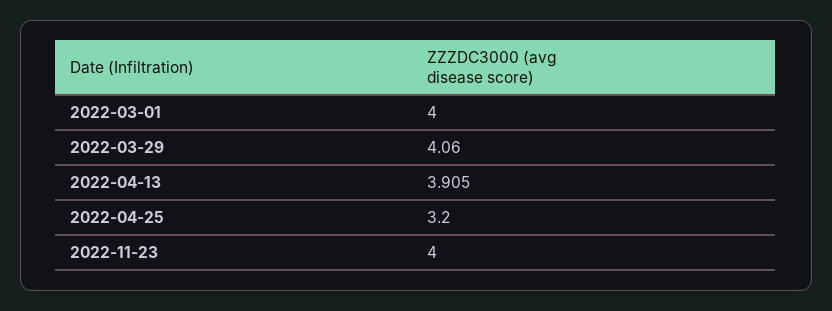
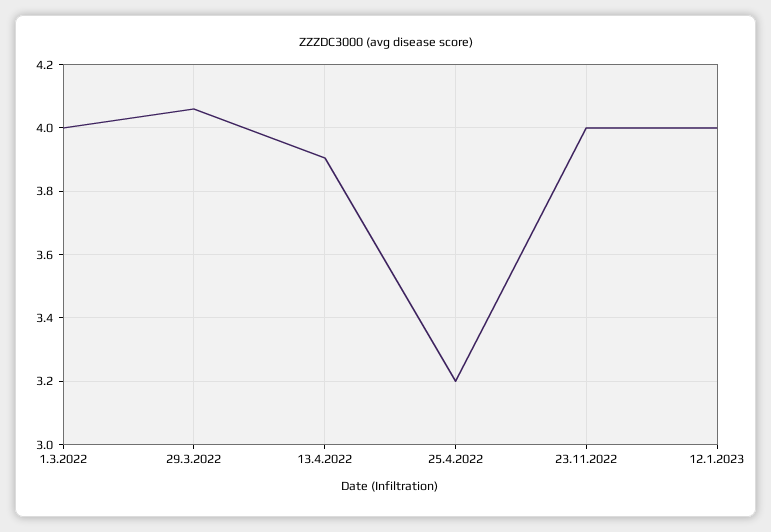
12.1.2023: none -> 4

